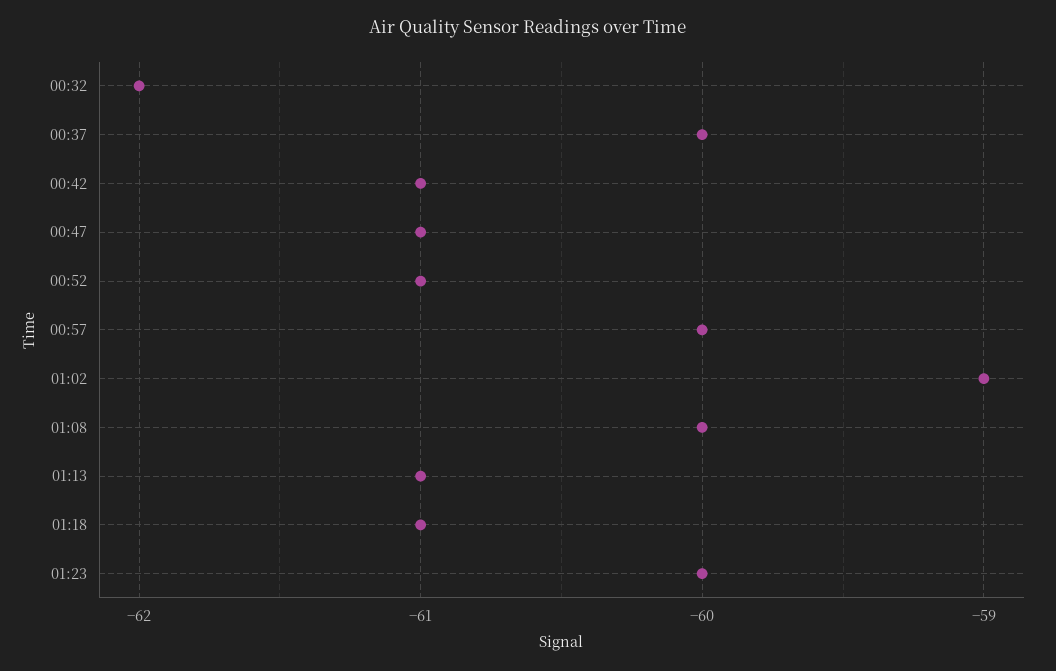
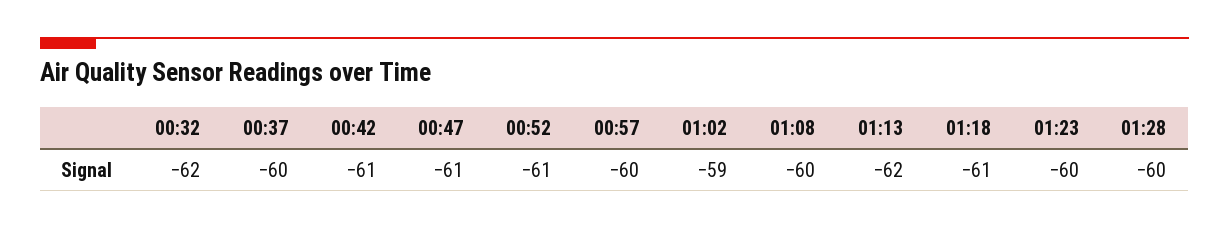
01:13: -61 -> -62
01:28: none -> -60

